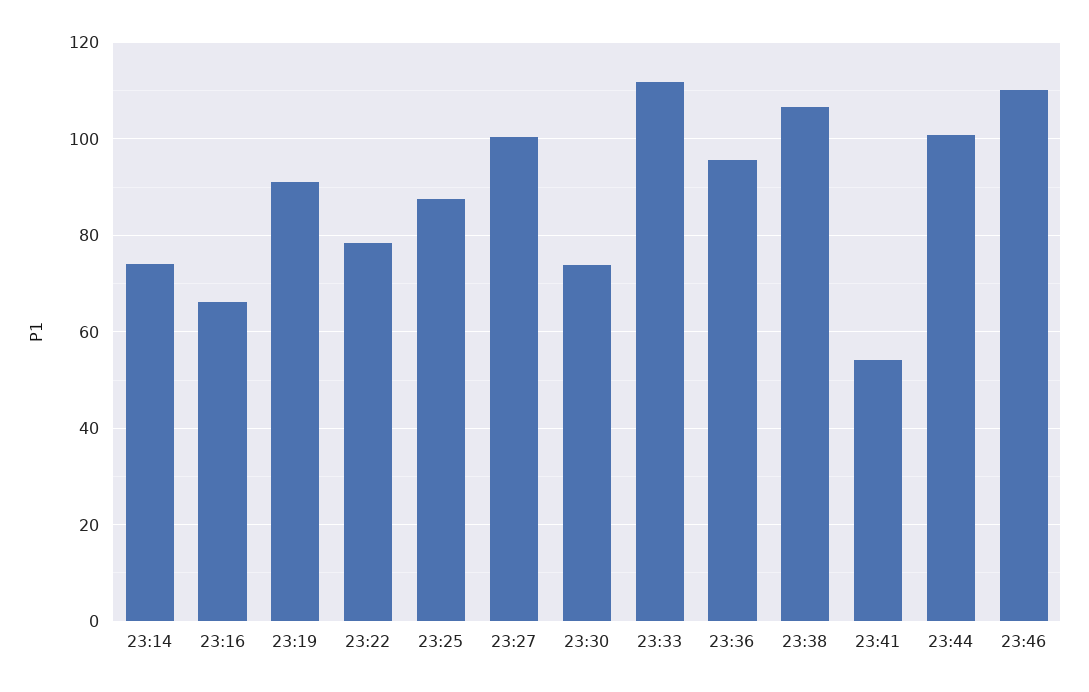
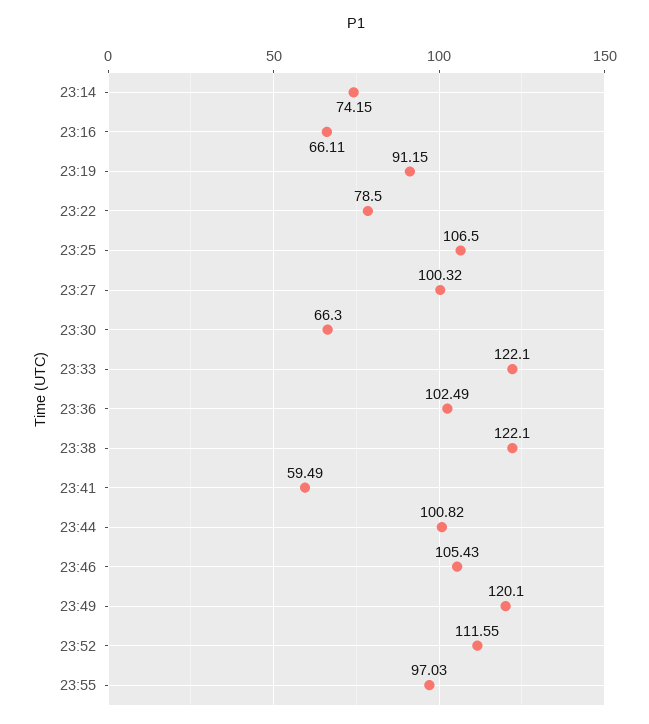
23:25: 88 -> 106.5
23:30: 74 -> 66.3
23:33: 112 -> 122.1
23:36: 96 -> 102.49
23:38: 106 -> 122.1
23:41: 54 -> 59.49
23:46: 110 -> 105.43
23:49: none -> 120.1
23:52: none -> 111.55
23:55: none -> 97.03

